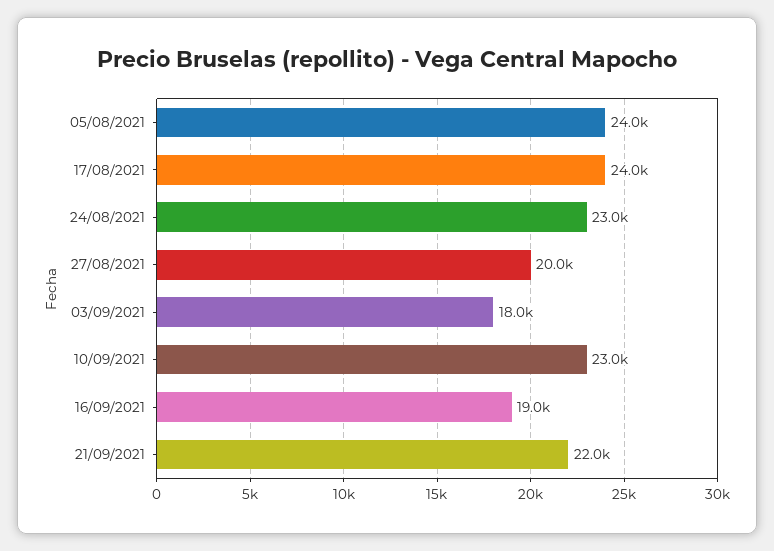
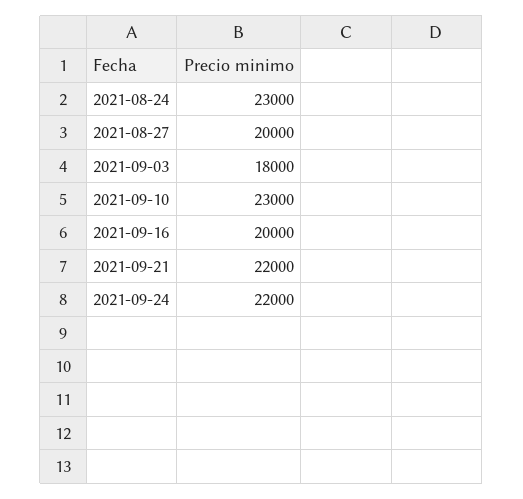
05/08/2021: 24000 -> none
17/08/2021: 24000 -> none
16/09/2021: 19000 -> 20000
2021-09-24: none -> 22000

